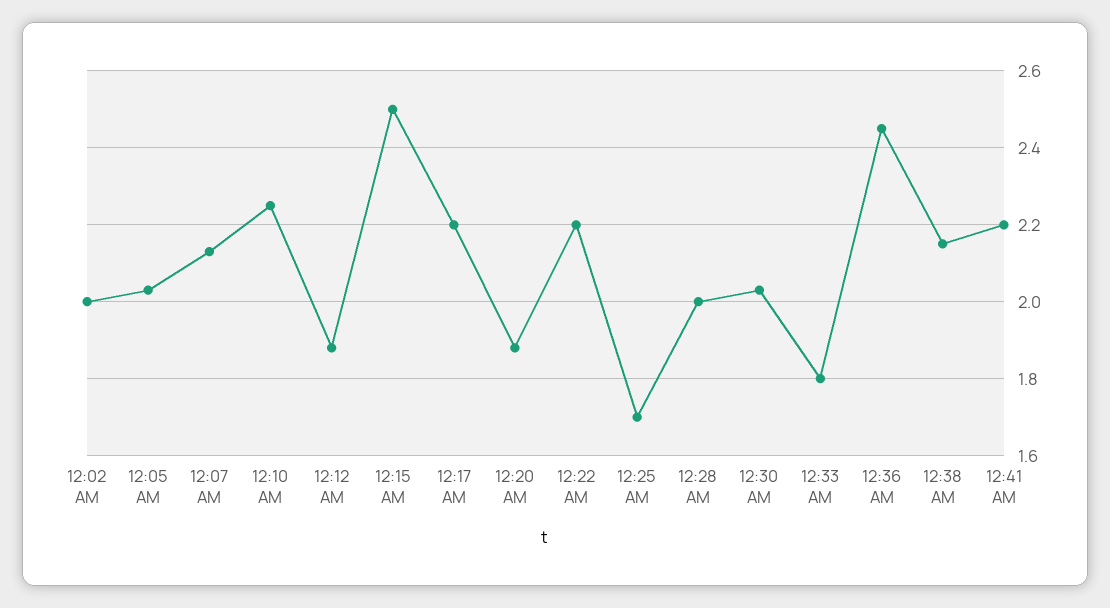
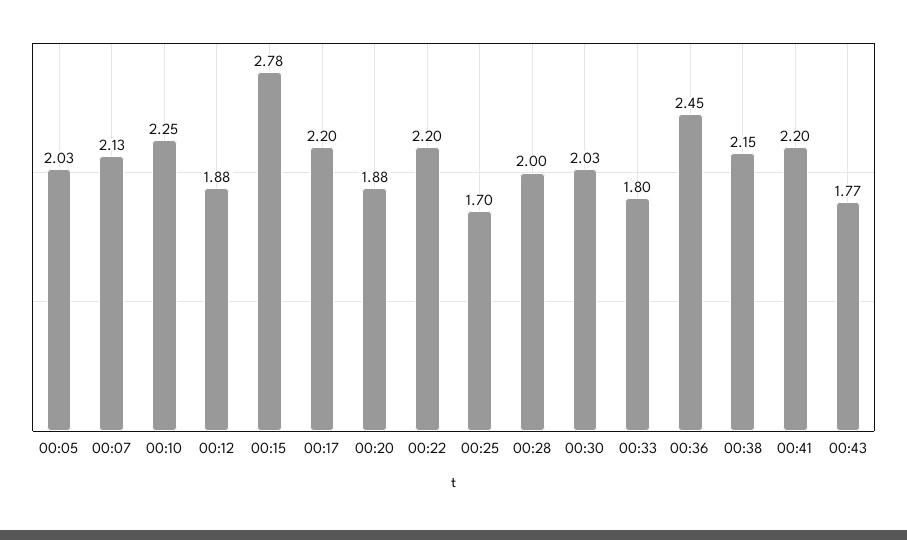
12:02 AM: 2 -> none
12:15 AM: 2.5 -> 2.78
00:43: none -> 1.77

